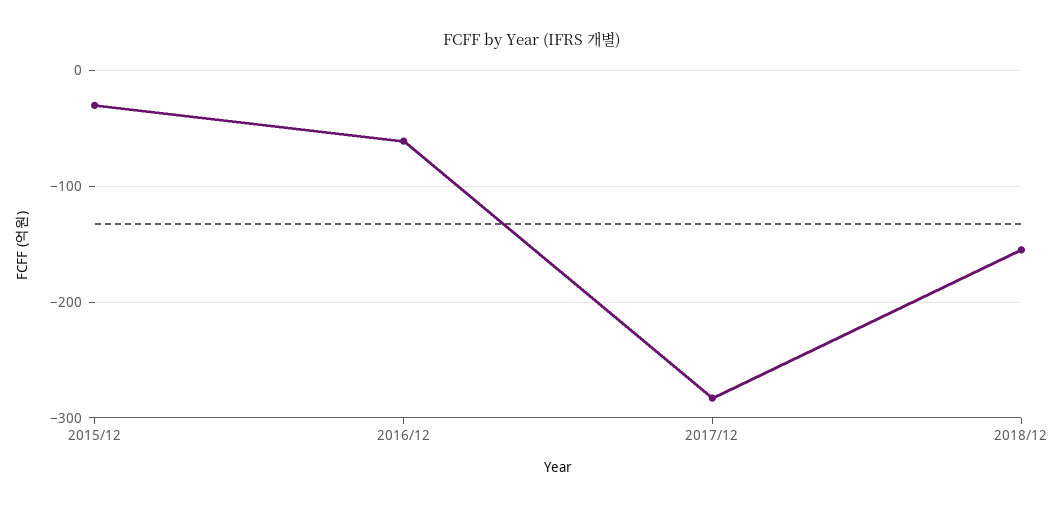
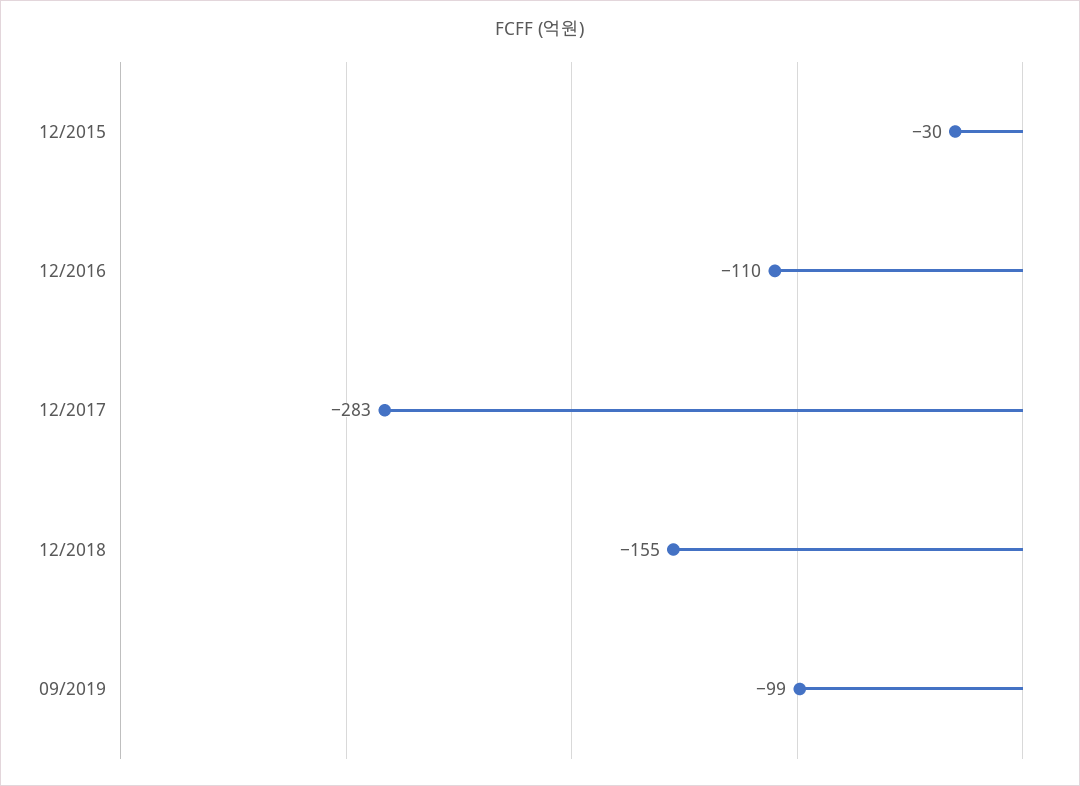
2016/12: -60 -> -110
09/2019: none -> -99

